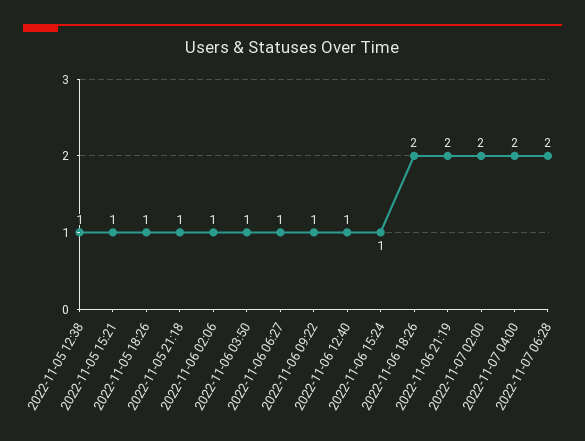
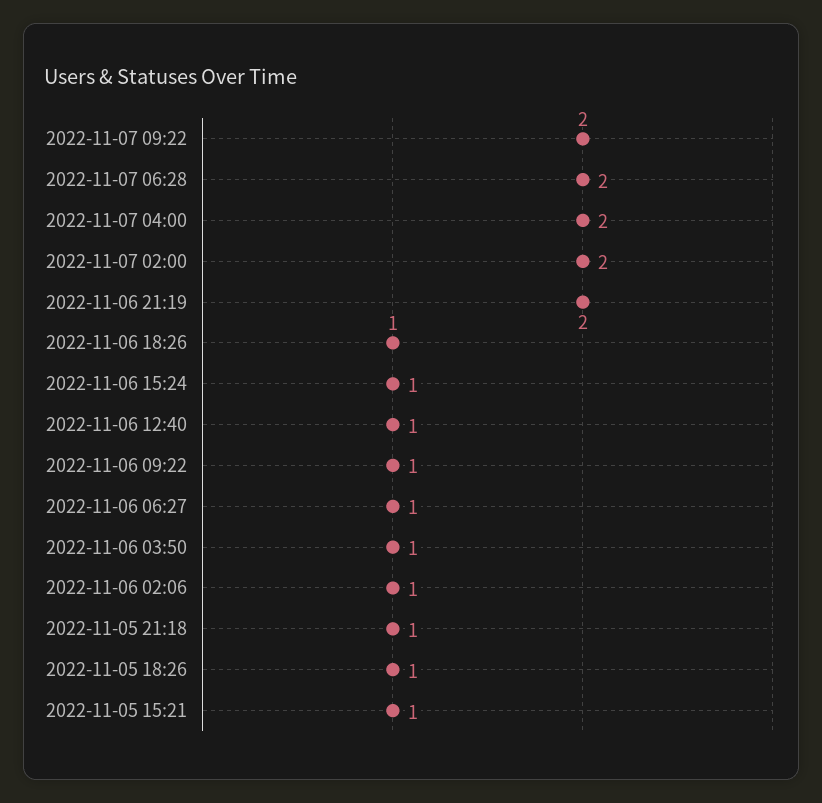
2022-11-05 12:38: 1 -> none
2022-11-06 18:26: 2 -> 1
2022-11-07 09:22: none -> 2

